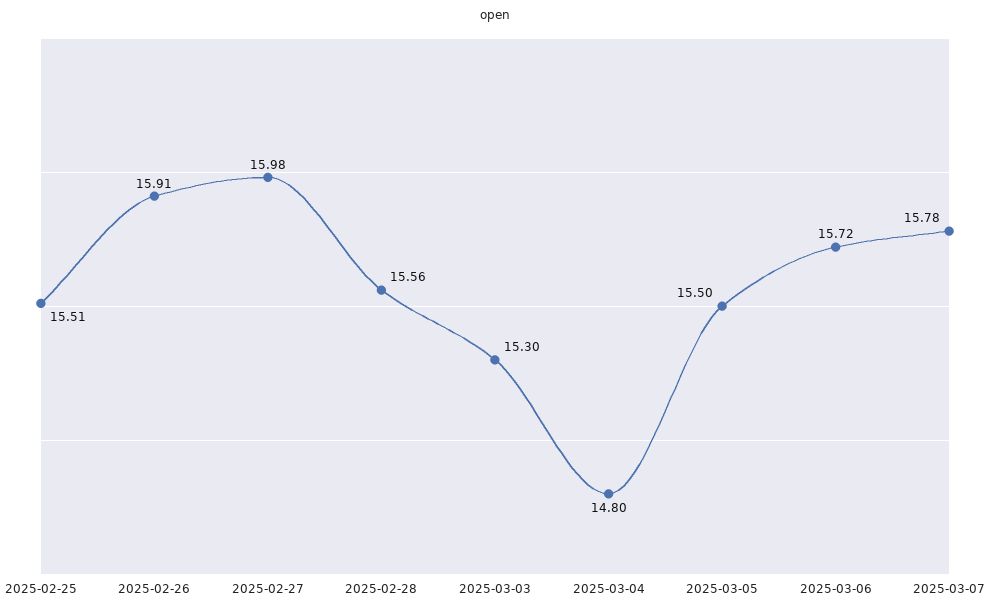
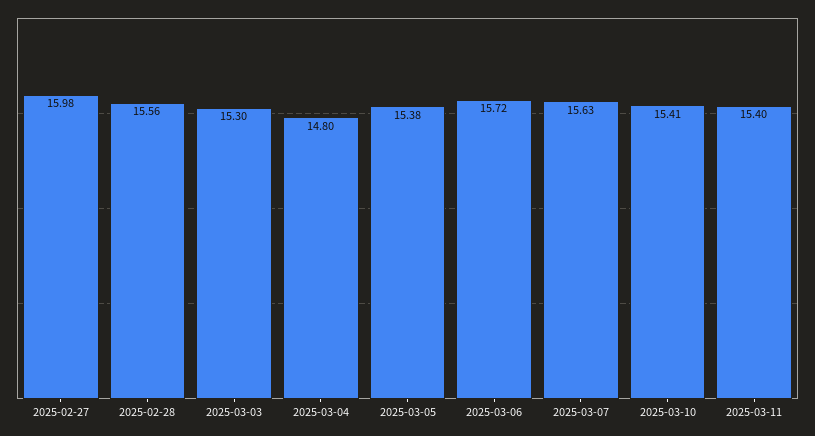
2025-02-25: 15.51 -> none
2025-02-26: 15.91 -> none
2025-03-05: 15.5 -> 15.38
2025-03-07: 15.78 -> 15.63
2025-03-10: none -> 15.41
2025-03-11: none -> 15.4

